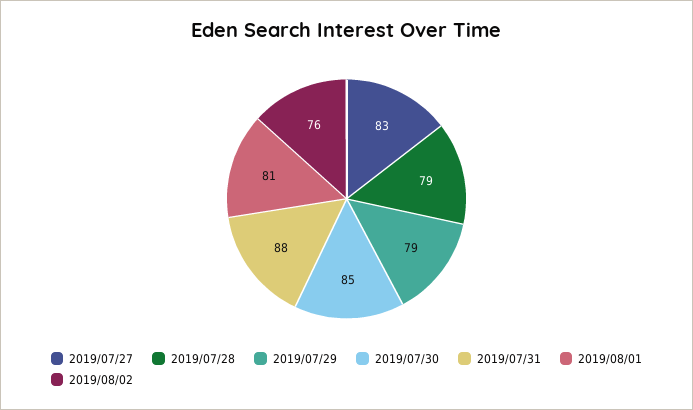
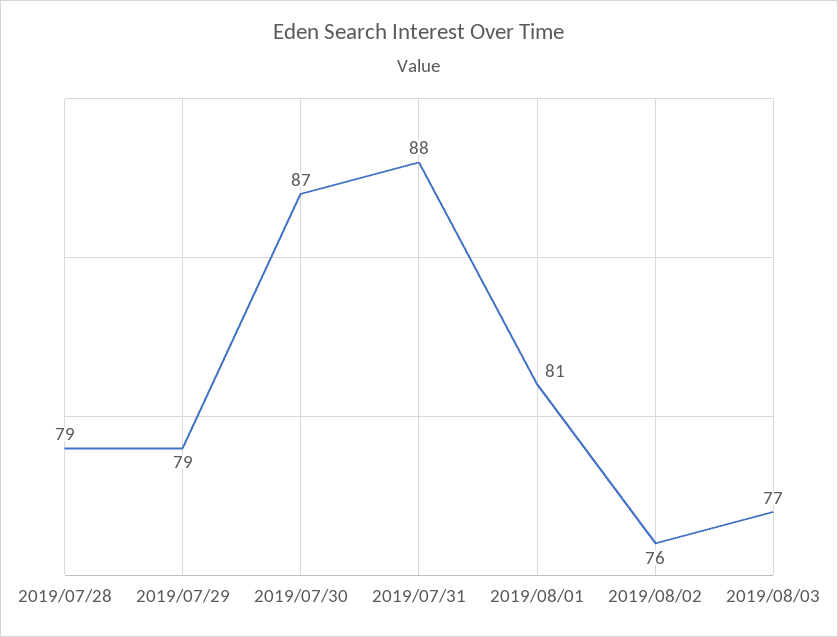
2019/07/27: 83 -> none
2019/07/30: 85 -> 87
2019/08/03: none -> 77

